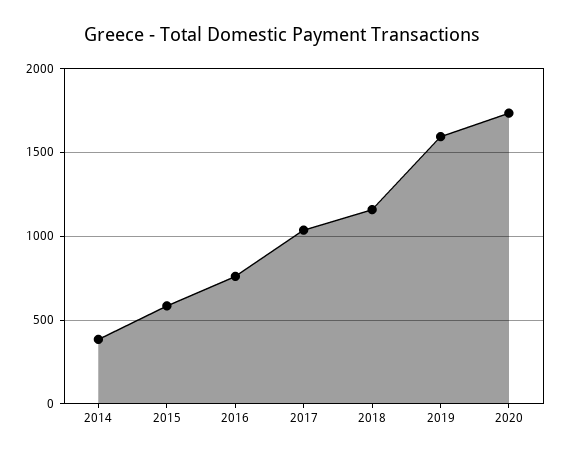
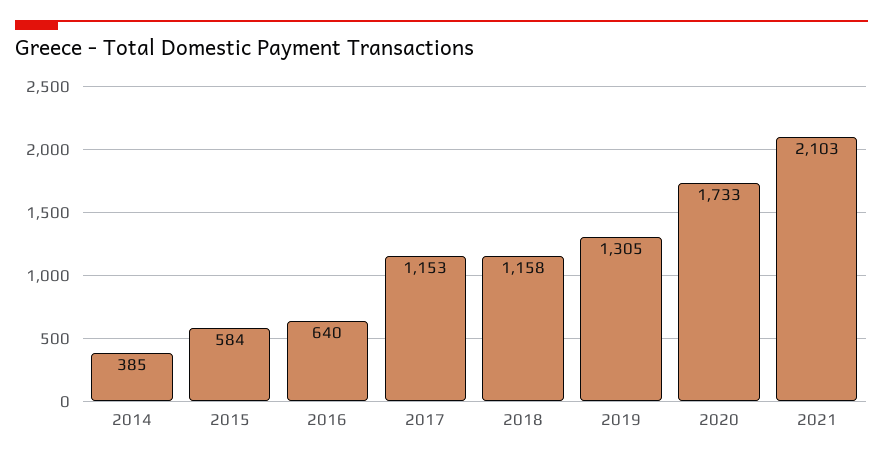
2016: 750 -> 640
2017: 1050 -> 1153
2019: 1600 -> 1305
2021: none -> 2103

